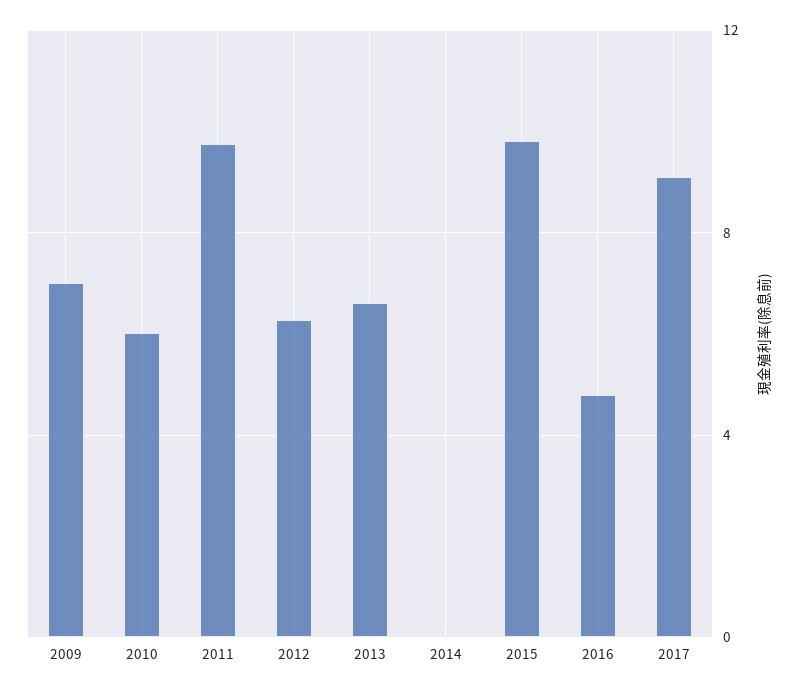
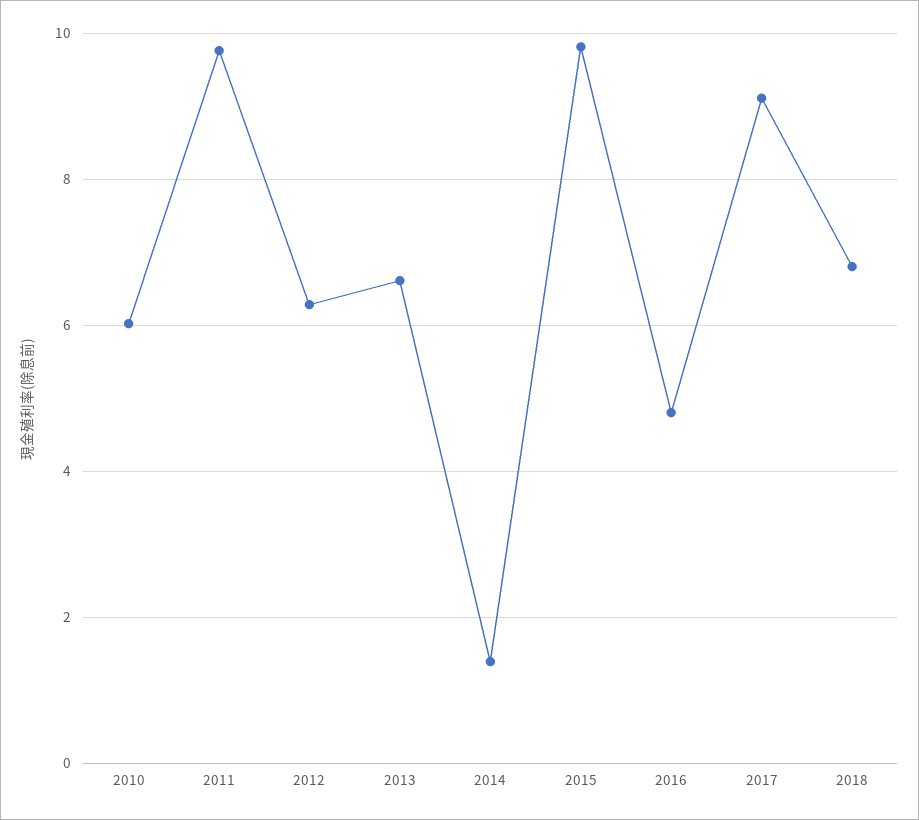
2009: 7 -> none
2014: 0 -> 1.4
2018: none -> 6.8

